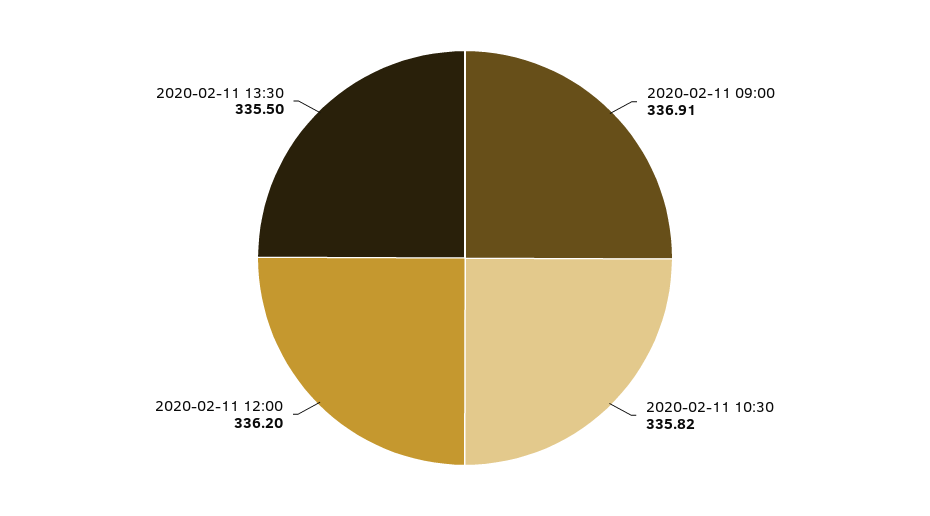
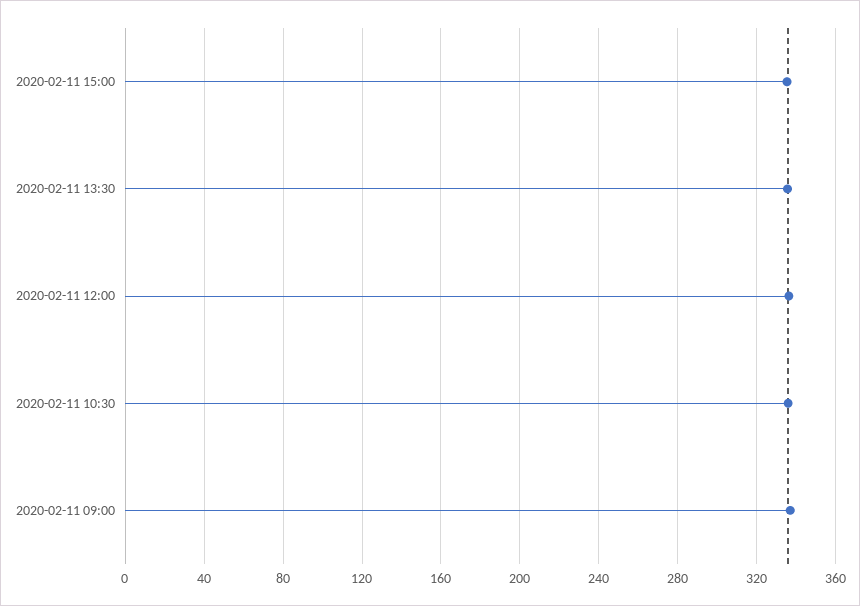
2020-02-11 15:00: none -> 335

